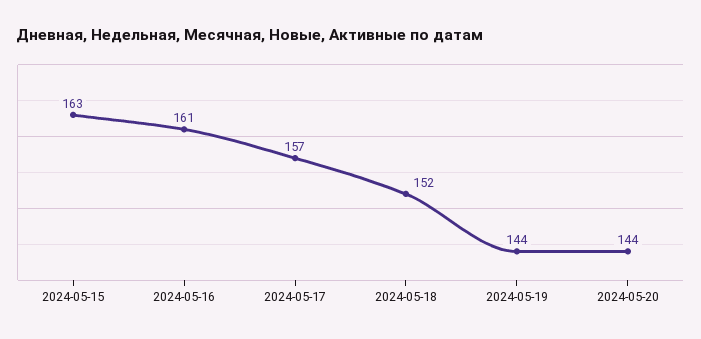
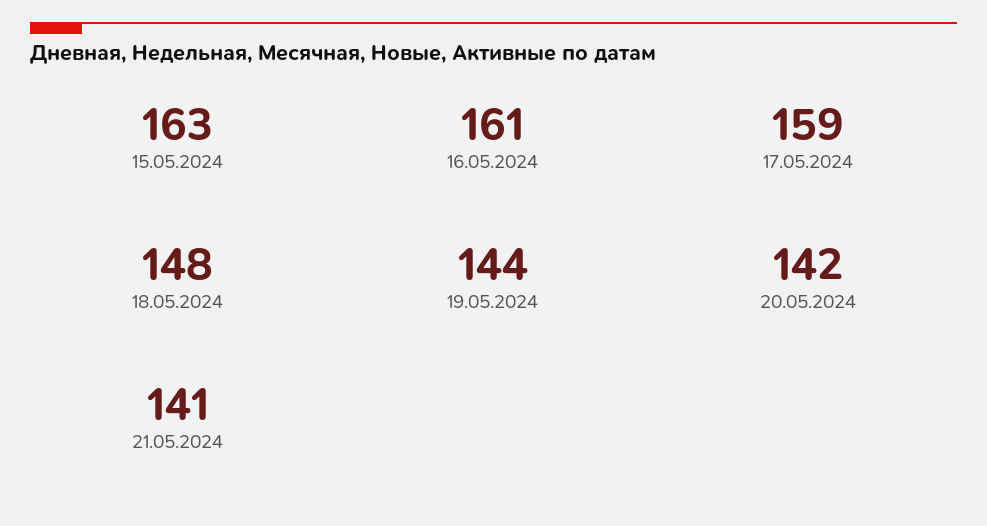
2024-05-17: 157 -> 159
2024-05-18: 152 -> 148
2024-05-20: 144 -> 142
21.05.2024: none -> 141

